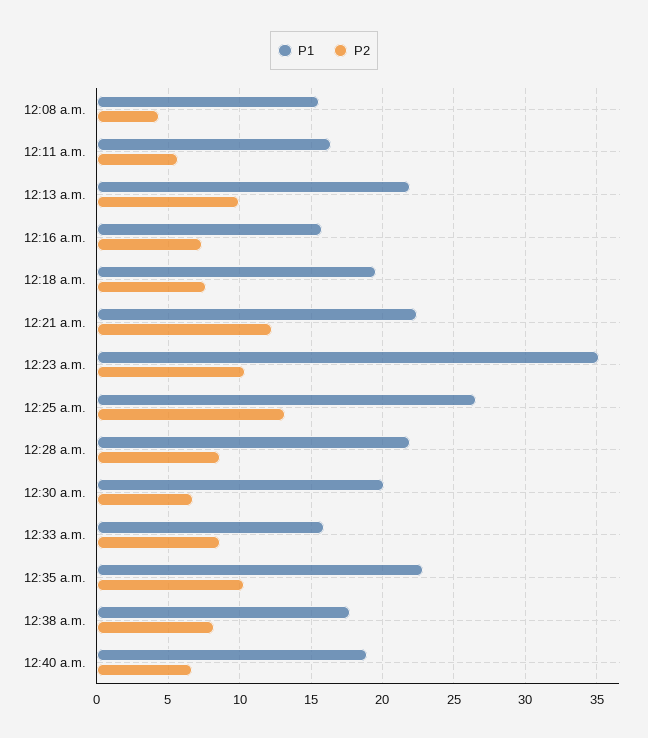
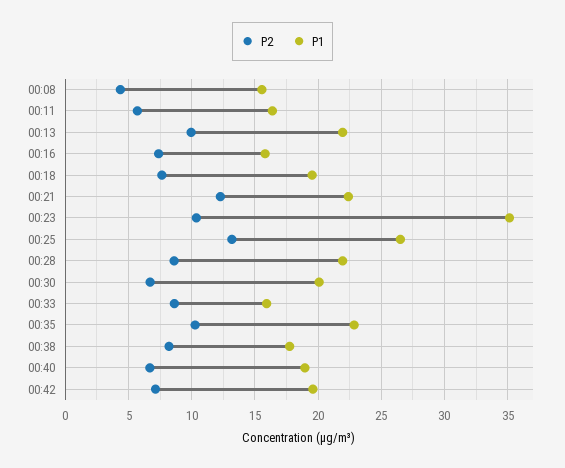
P2, 00:42: none -> 7
P1, 00:42: none -> 19.5

